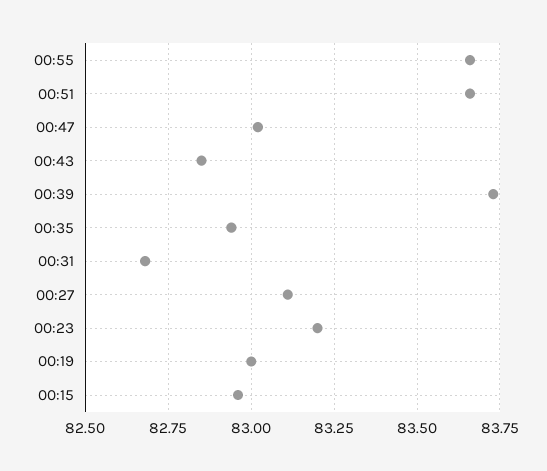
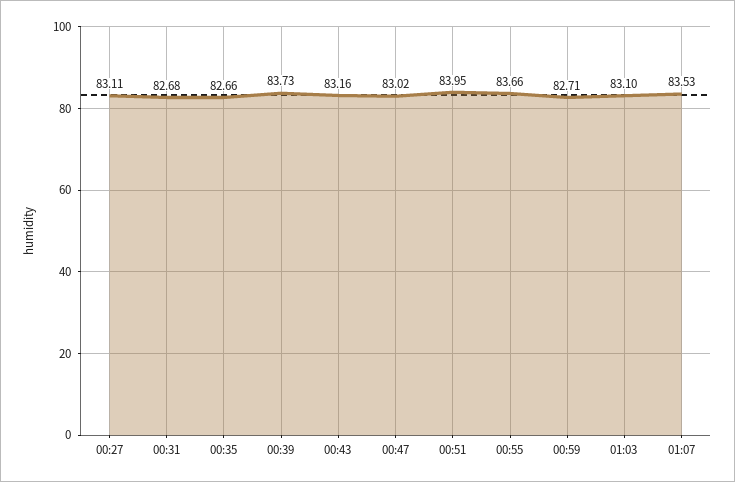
00:51: 83.65 -> 83.95
00:43: 82.85 -> 83.16
00:35: 82.95 -> 82.66
00:23: 83.2 -> none
00:19: 83 -> none
00:15: 82.95 -> none
00:59: none -> 82.71
01:03: none -> 83.1
01:07: none -> 83.53

